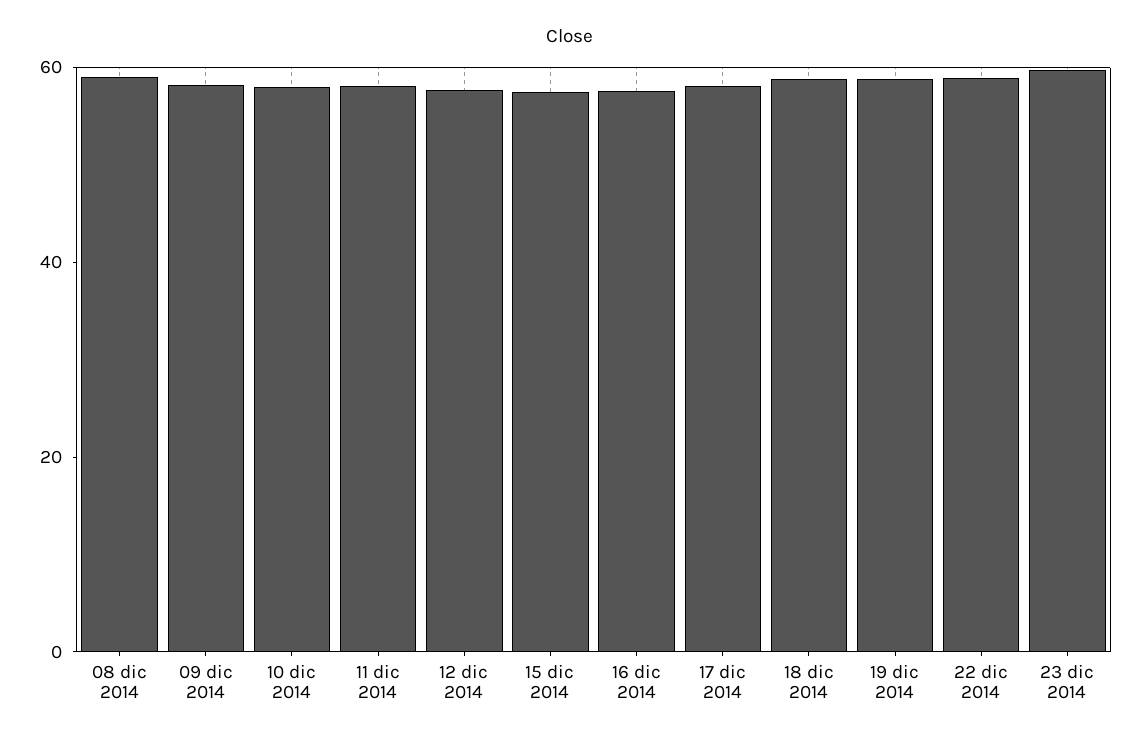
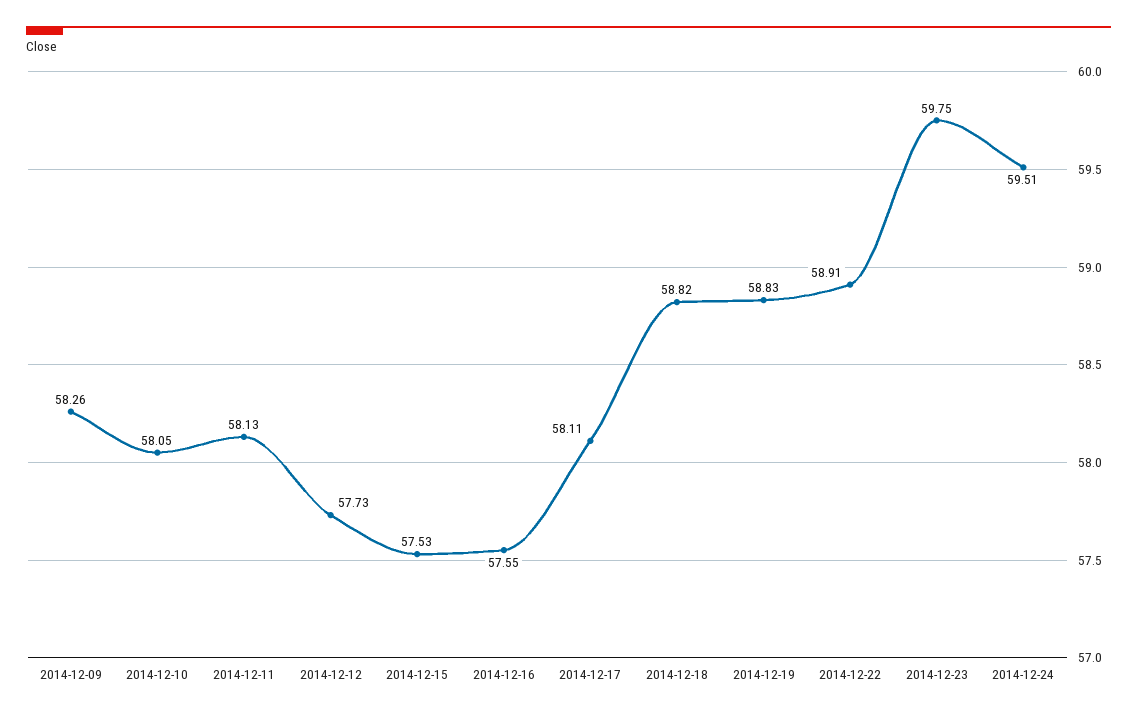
08 dic 2014: 60 -> none
2014-12-24: none -> 59.51

